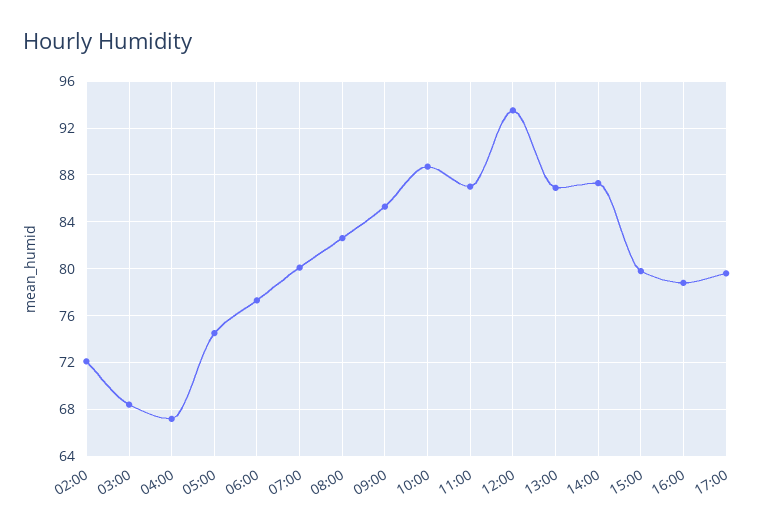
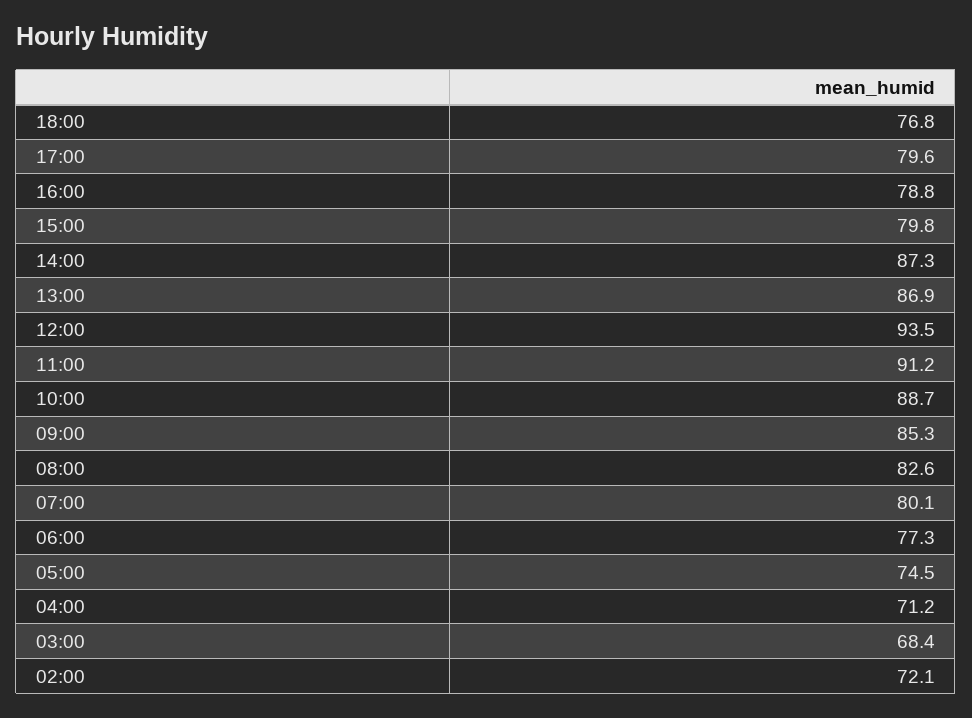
04:00: 67 -> 71.2
11:00: 87 -> 91.2
18:00: none -> 76.8

